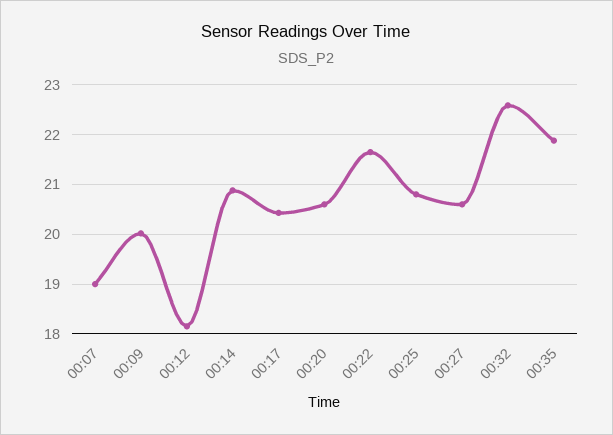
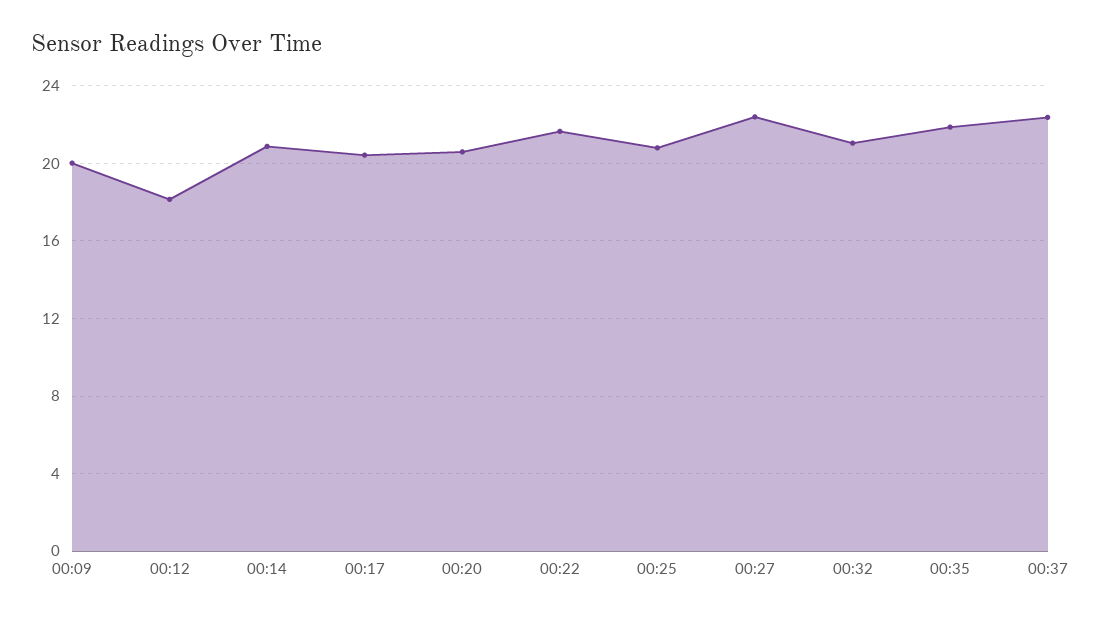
00:07: 19 -> none
00:27: 20.6 -> 22.5
00:32: 22.6 -> 21
00:37: none -> 22.5

